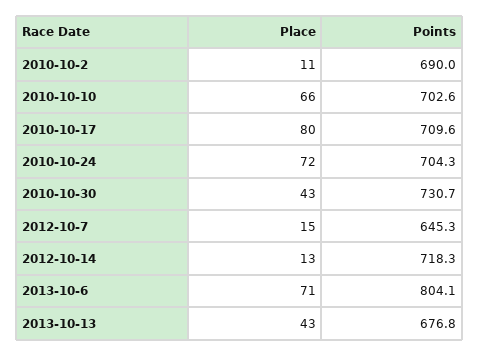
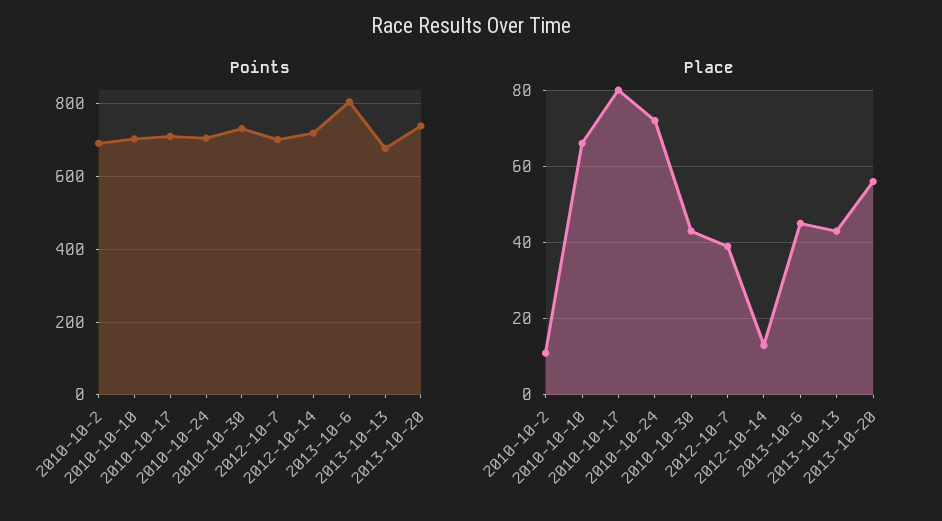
Place, 2012-10-7: 15 -> 40
Points, 2012-10-7: 645.3 -> 700
Place, 2013-10-6: 71 -> 45
Points, 2013-10-20: none -> 740
Place, 2013-10-20: none -> 55

